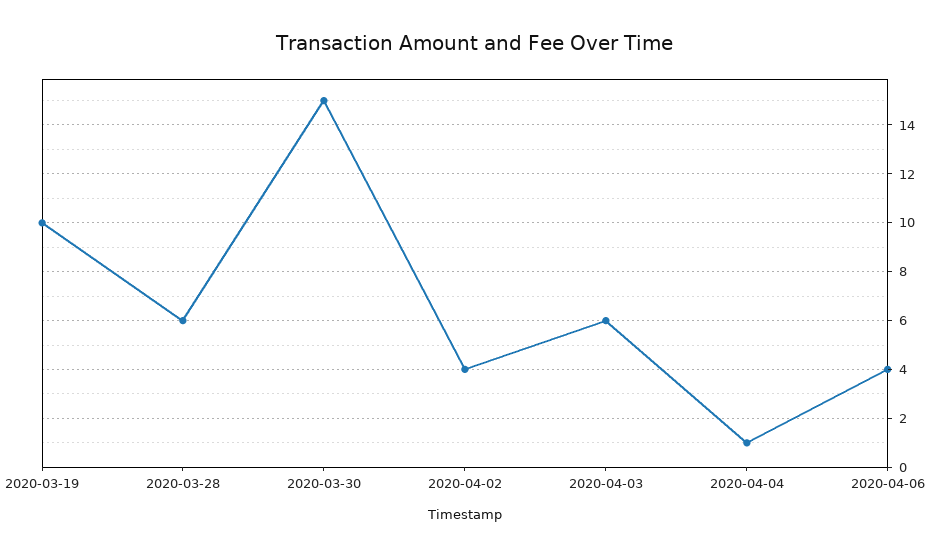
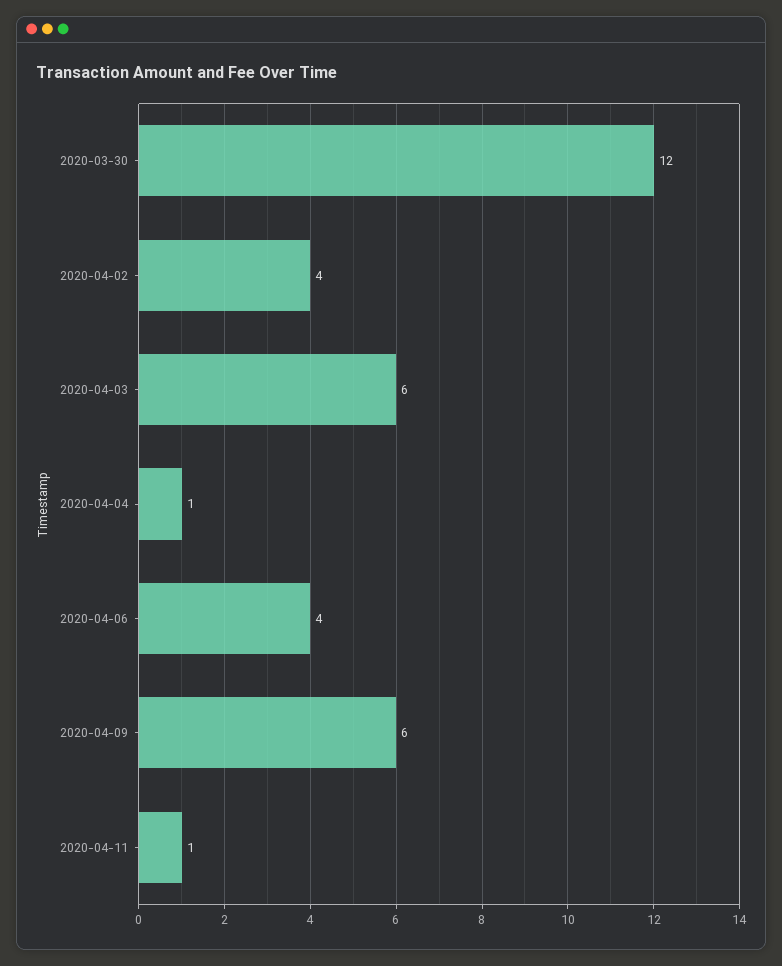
2020-03-19: 10 -> none
2020-03-28: 6 -> none
2020-03-30: 15 -> 12
2020-04-09: none -> 6
2020-04-11: none -> 1

